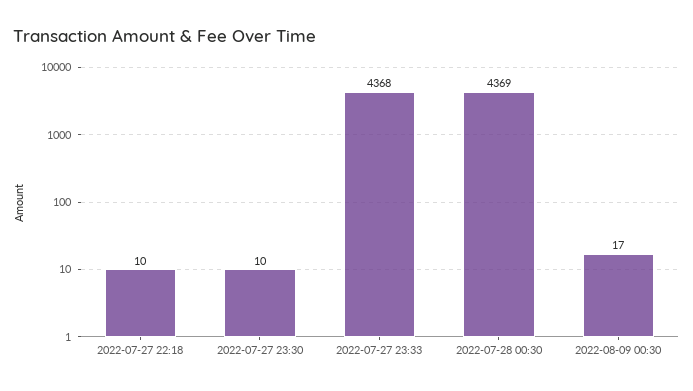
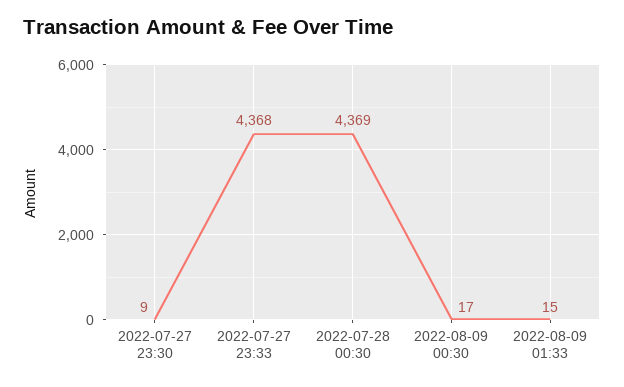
2022-07-27 22:18: 10 -> none
2022-07-27 23:30: 10 -> 9
2022-08-09 01:33: none -> 15

